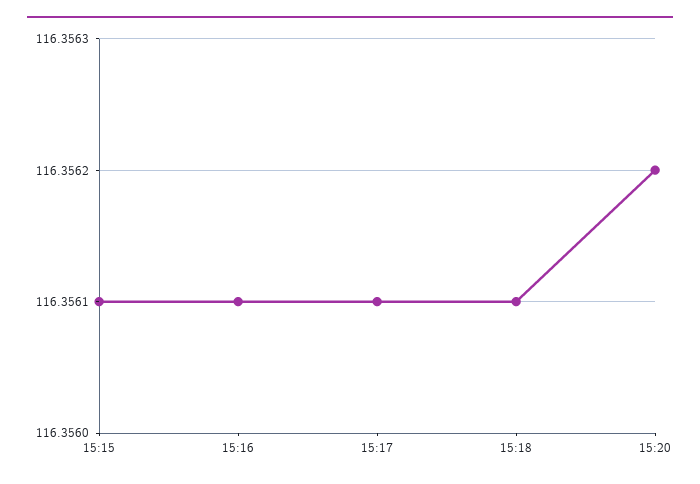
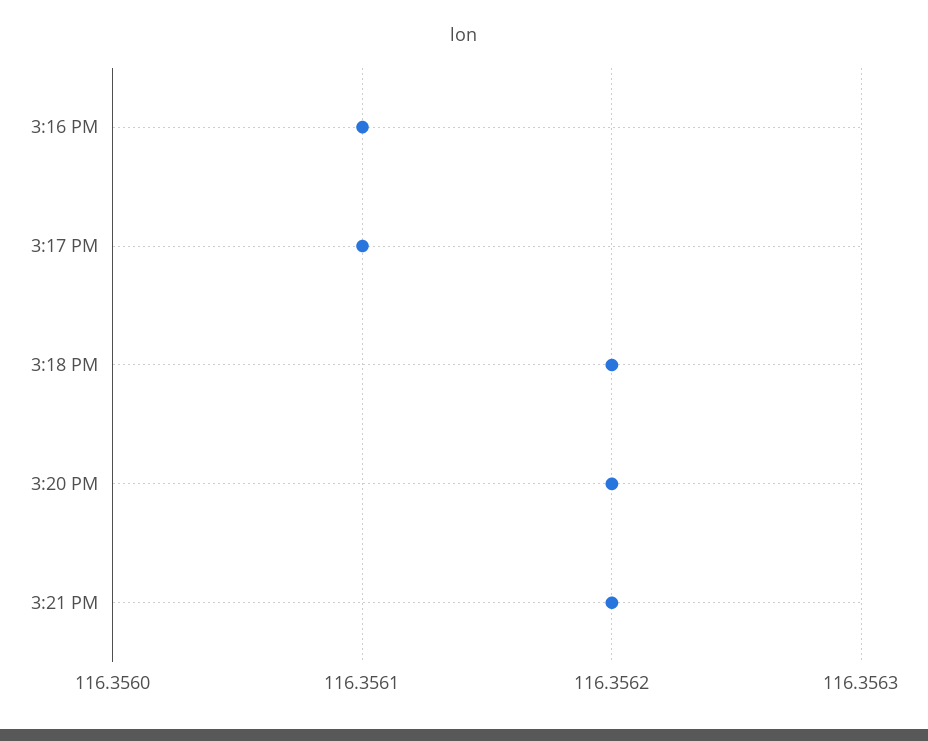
15:15: 116.3561 -> none
15:18: 116.3561 -> 116.3562
3:21 PM: none -> 116.3562

